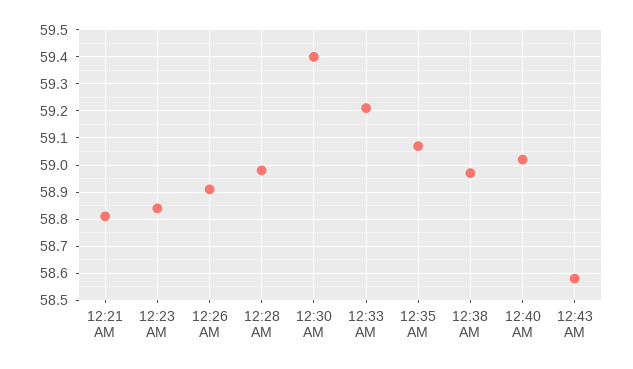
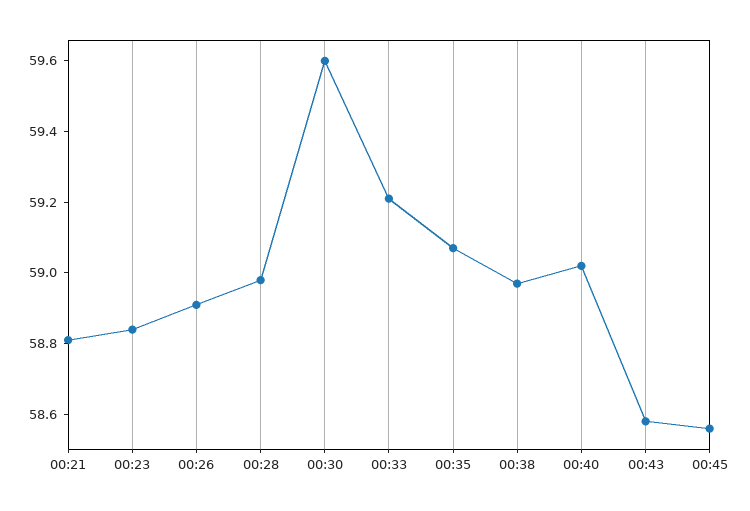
12:30 AM: 59.4 -> 59.6
00:45: none -> 58.55

